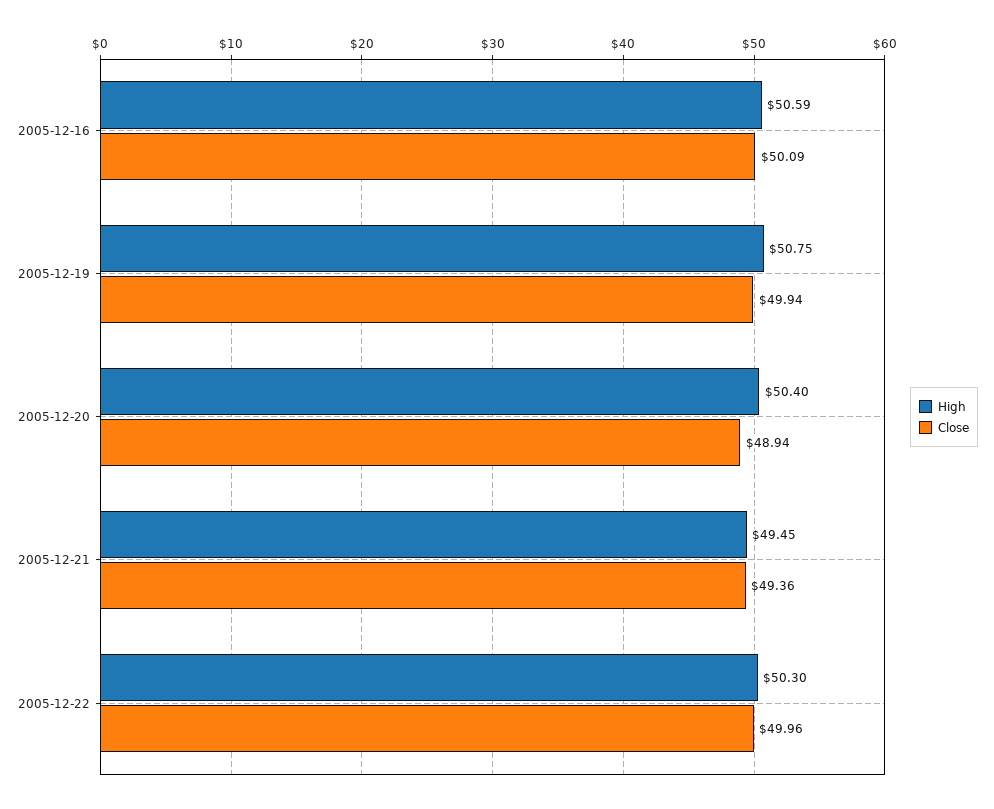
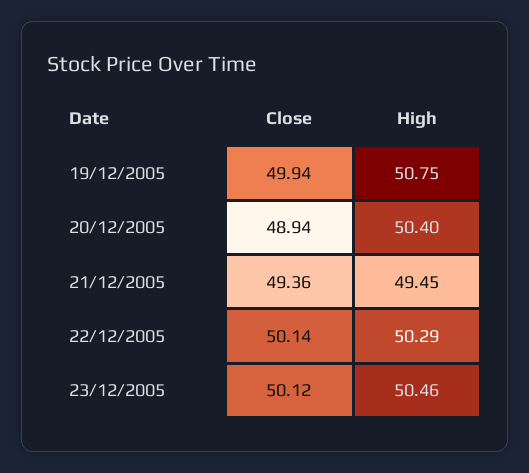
High, 2005-12-16: 50.59 -> none
Close, 2005-12-16: 50.09 -> none
High, 2005-12-22: 50.3 -> 50.29
Close, 2005-12-22: 49.96 -> 50.14
Close, 23/12/2005: none -> 50.12
High, 23/12/2005: none -> 50.46

